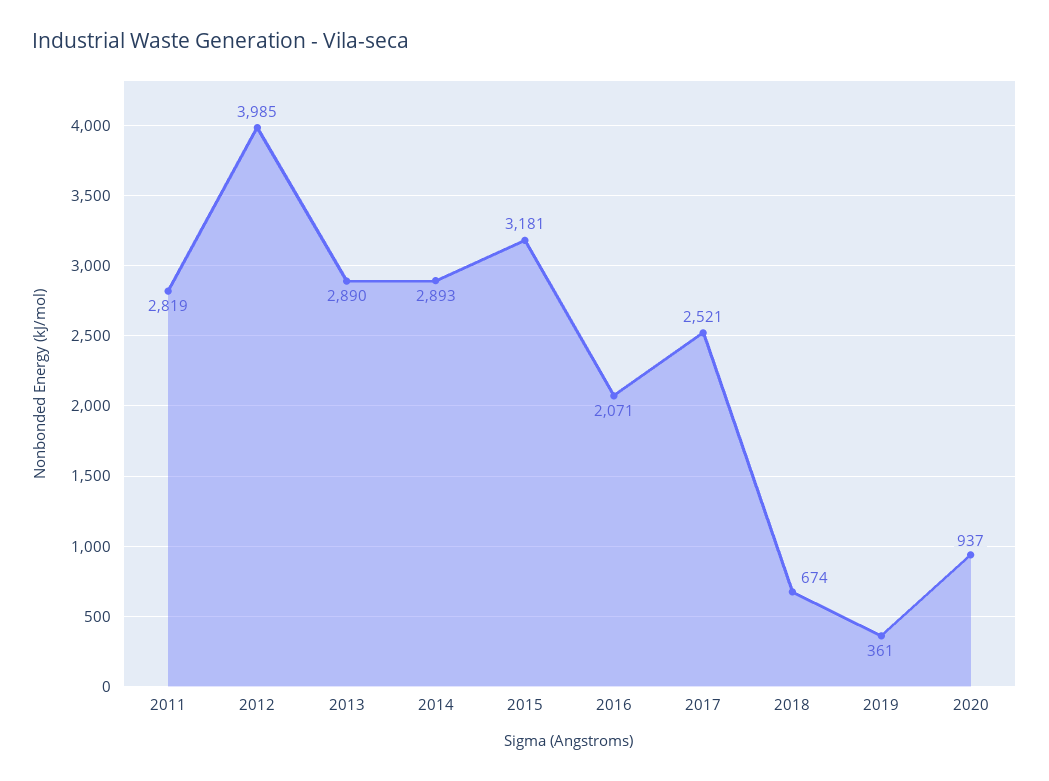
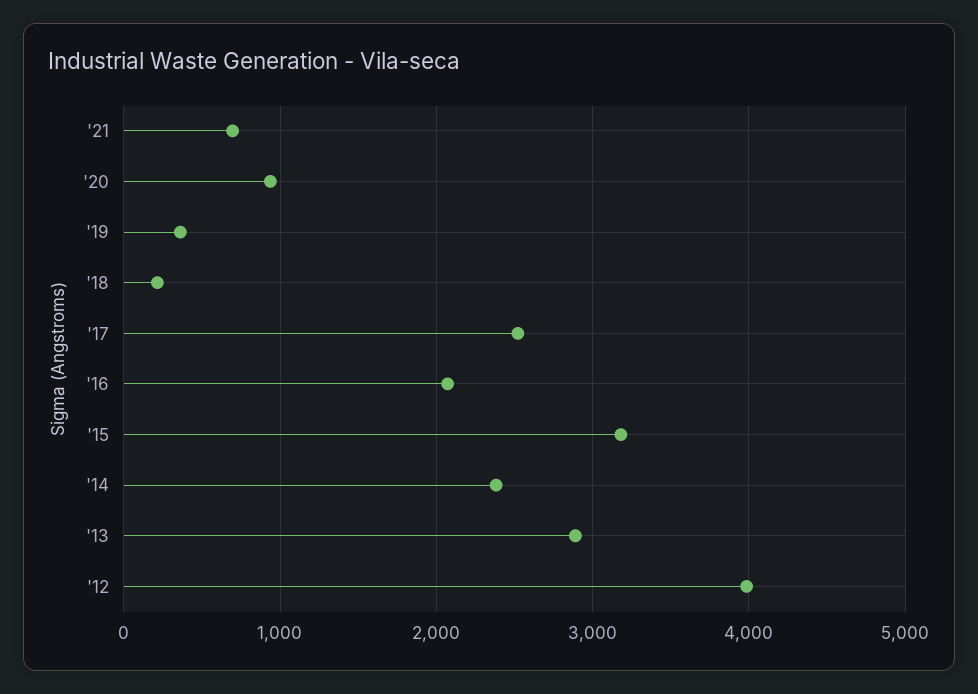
2011: 2819 -> none
2014: 2893 -> 2400
2018: 674 -> 200
'21: none -> 700

